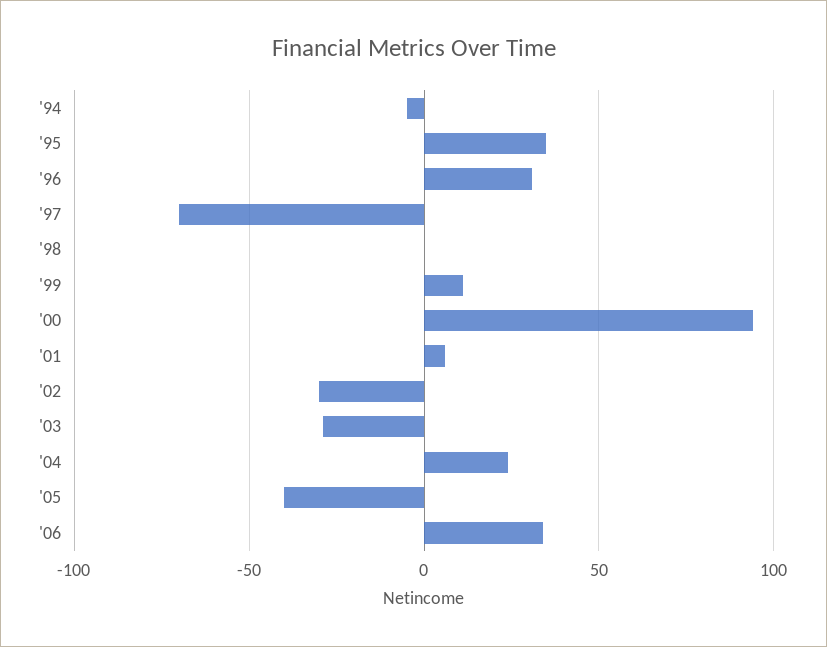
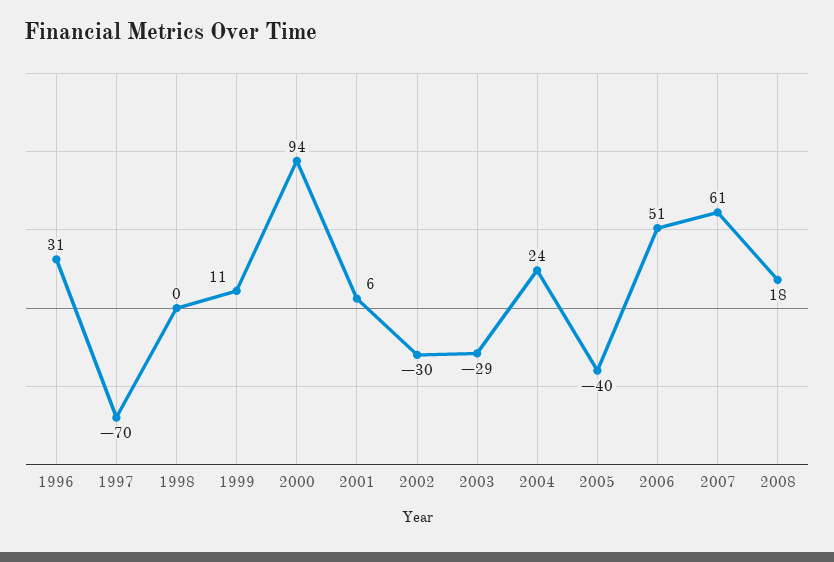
'94: -5 -> none
'95: 35 -> none
'06: 35 -> 51
2007: none -> 61
2008: none -> 18

